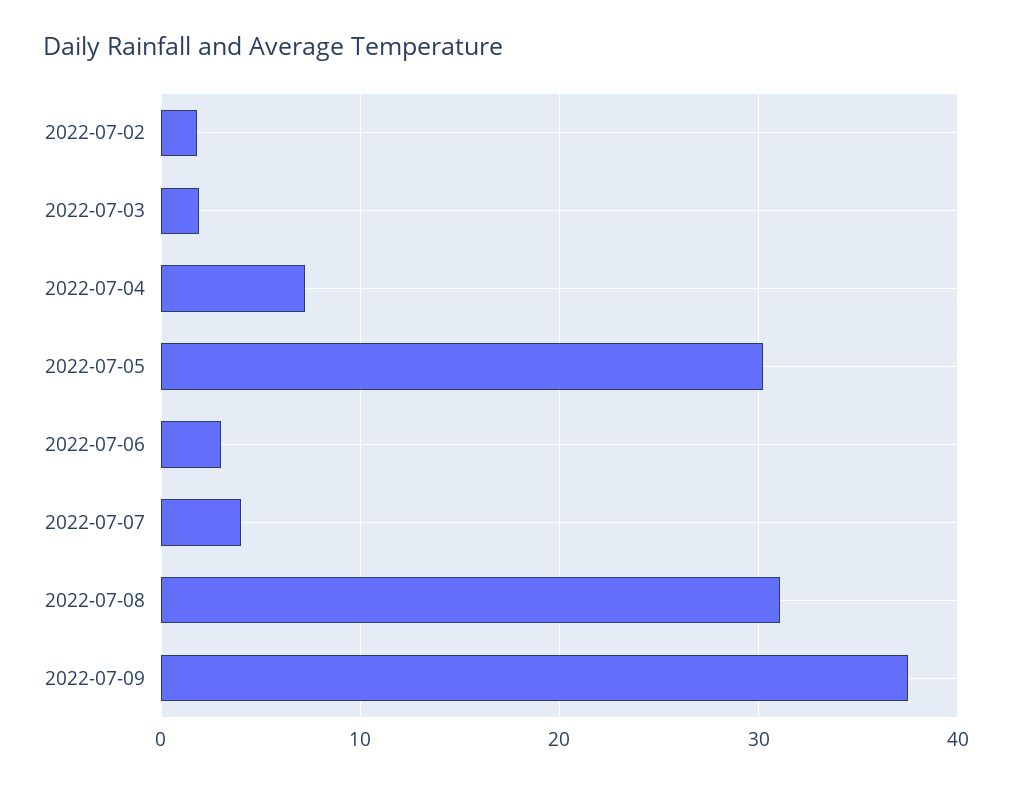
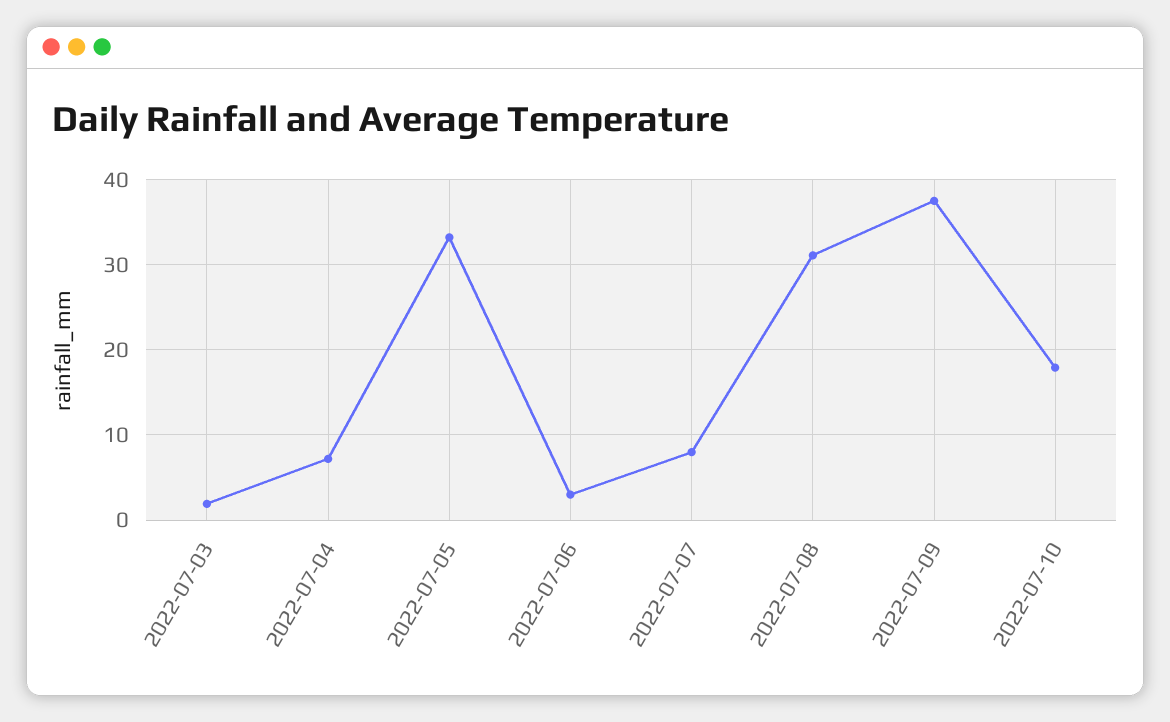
2022-07-02: 2 -> none
2022-07-05: 30 -> 33
2022-07-07: 4 -> 8
2022-07-10: none -> 18

